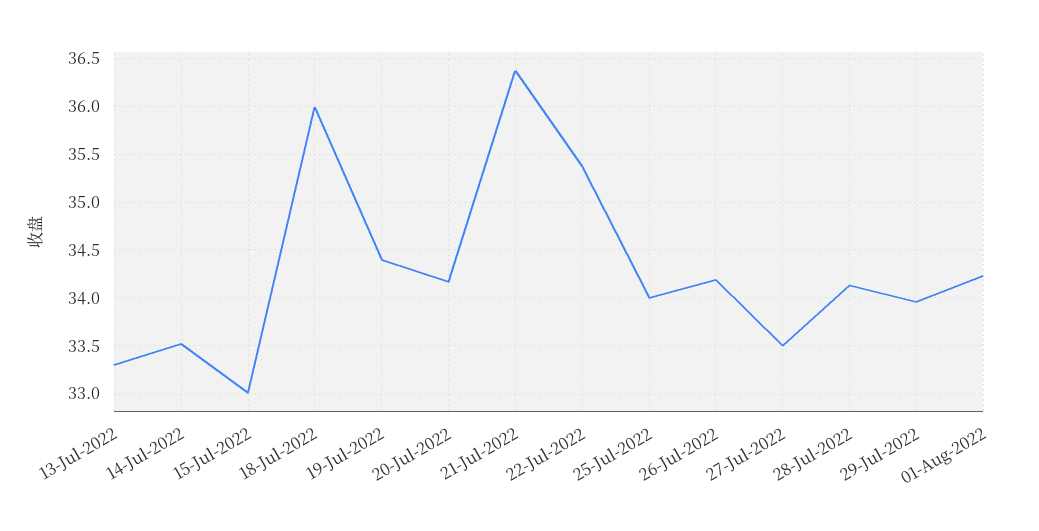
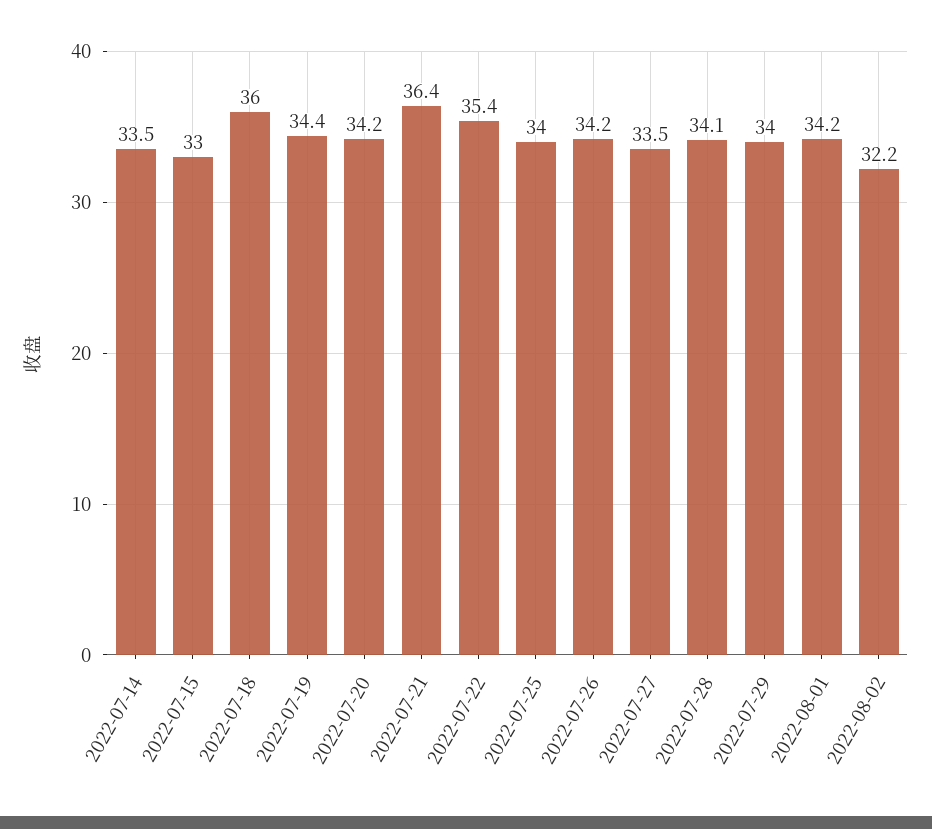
13-Jul-2022: 33.3 -> none
2022-08-02: none -> 32.2

